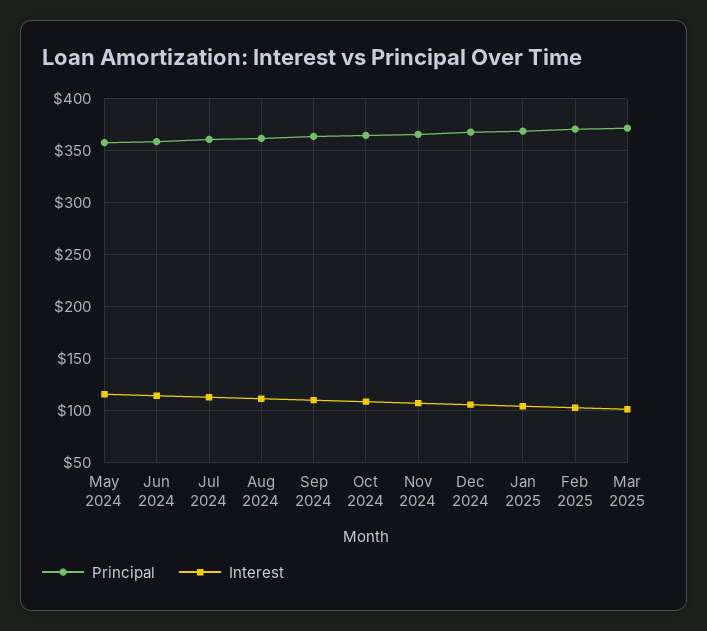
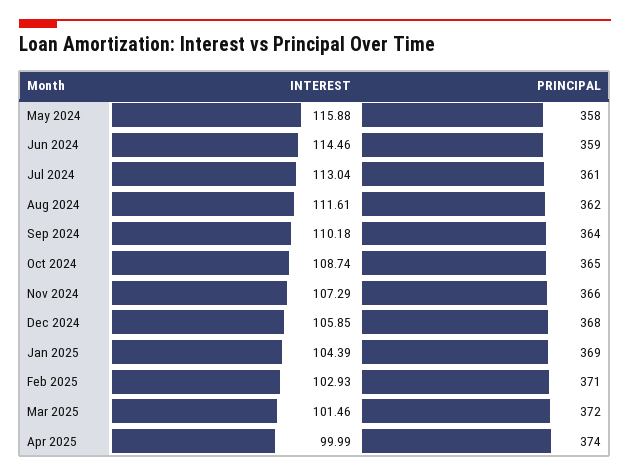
Interest, Apr 2025: none -> 99.99
Principal, Apr 2025: none -> 374

